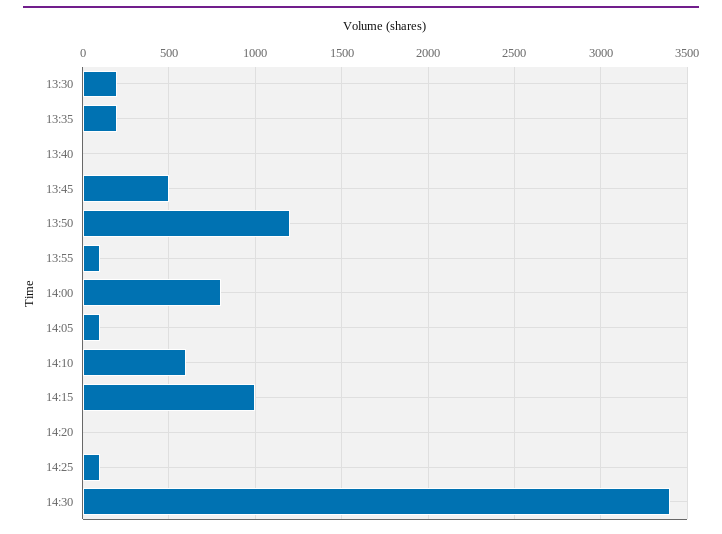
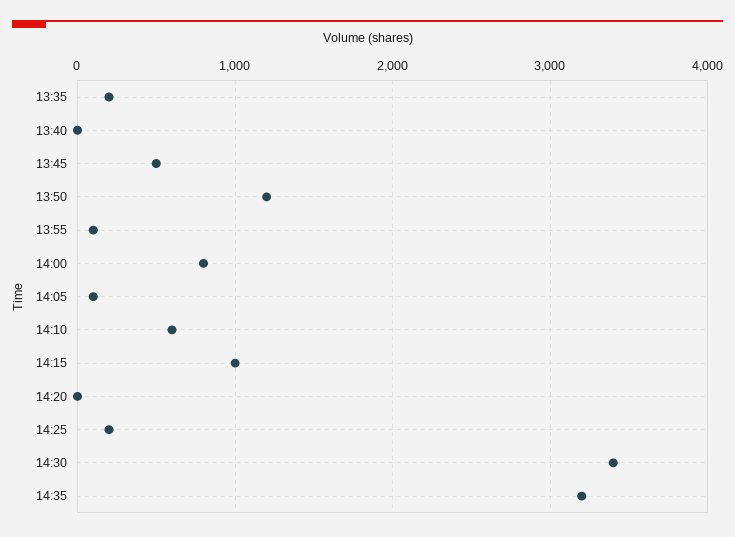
13:30: 200 -> none
14:25: 100 -> 200
14:35: none -> 3200

